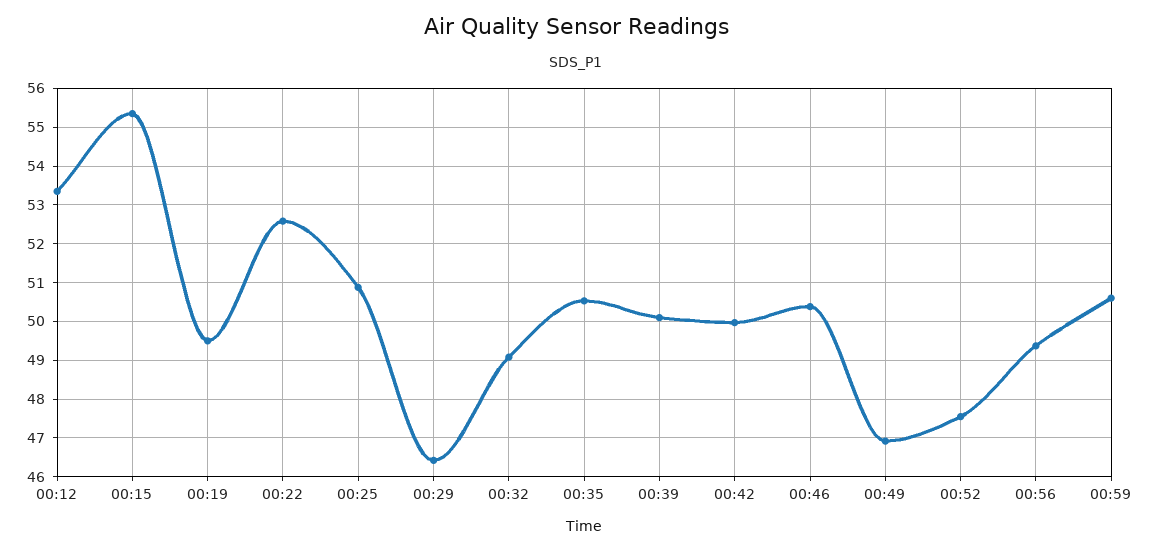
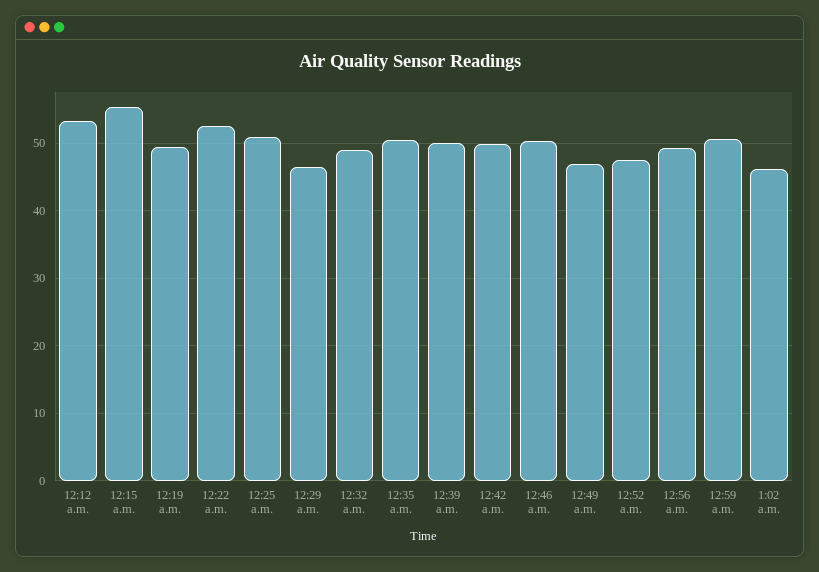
1:02 a.m.: none -> 46

